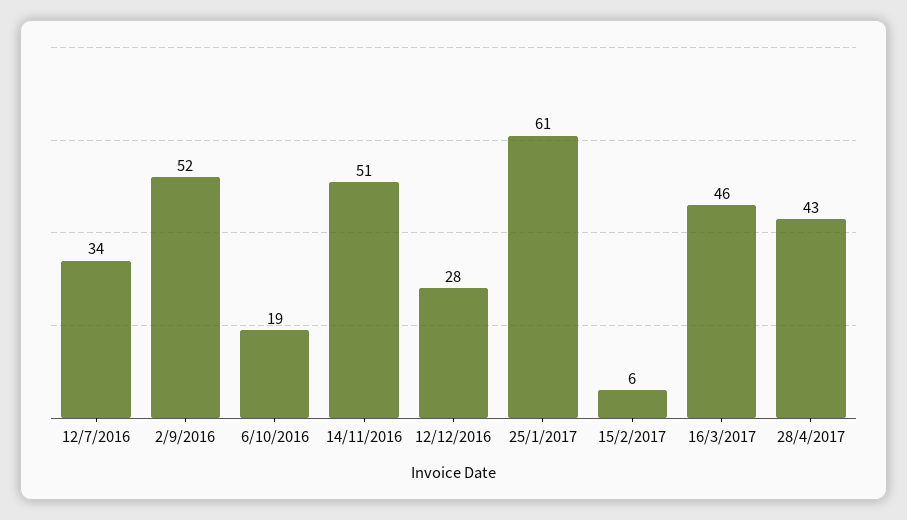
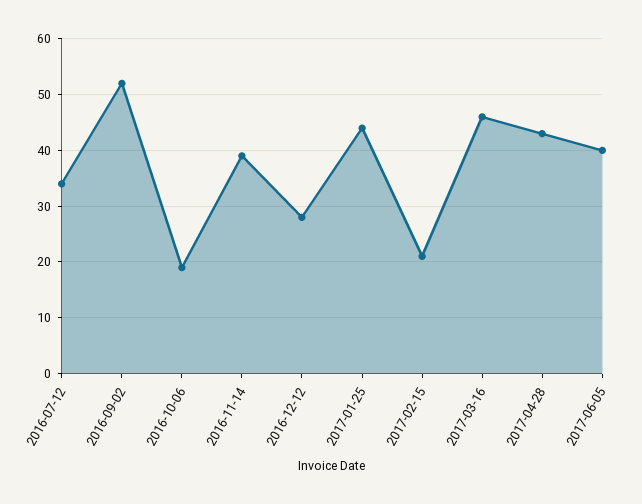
14/11/2016: 51 -> 40
25/1/2017: 61 -> 45
15/2/2017: 6 -> 20
2017-06-05: none -> 40

